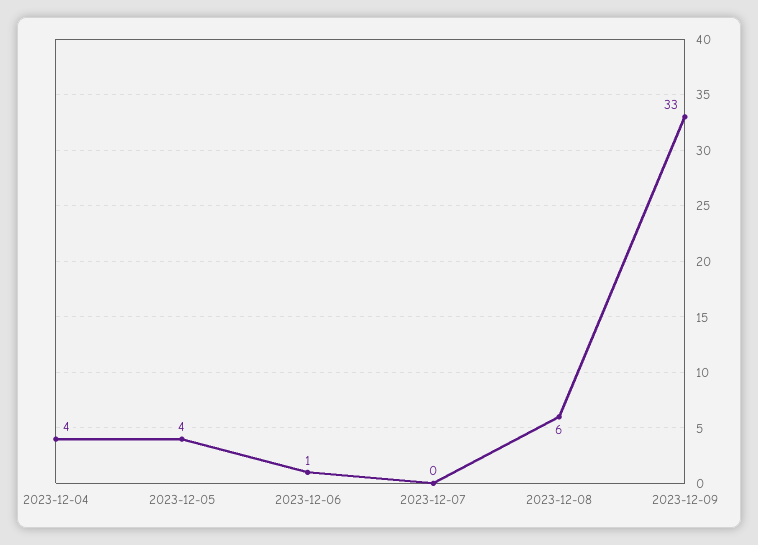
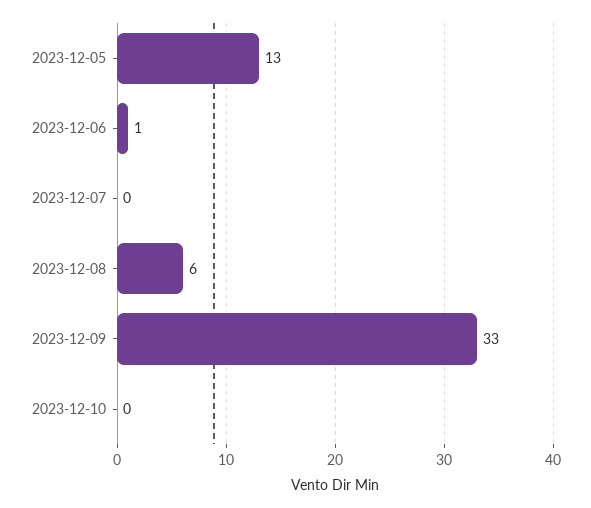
2023-12-04: 4 -> none
2023-12-05: 4 -> 13
2023-12-10: none -> 0

